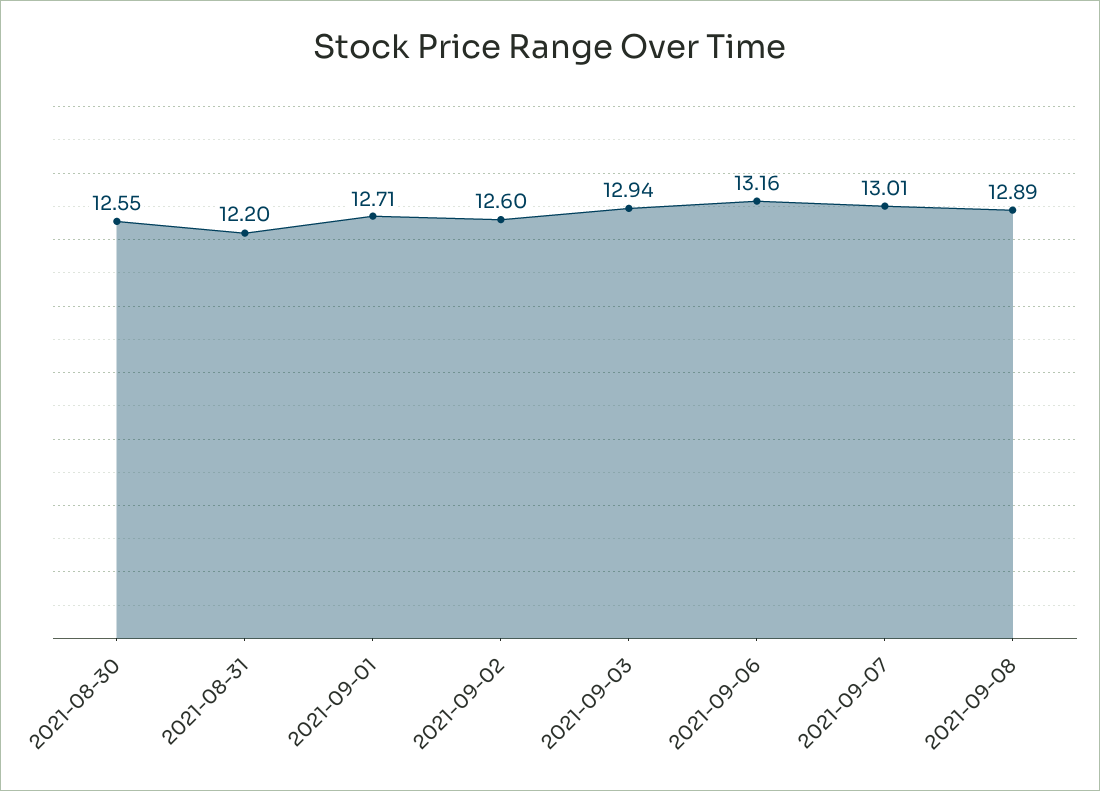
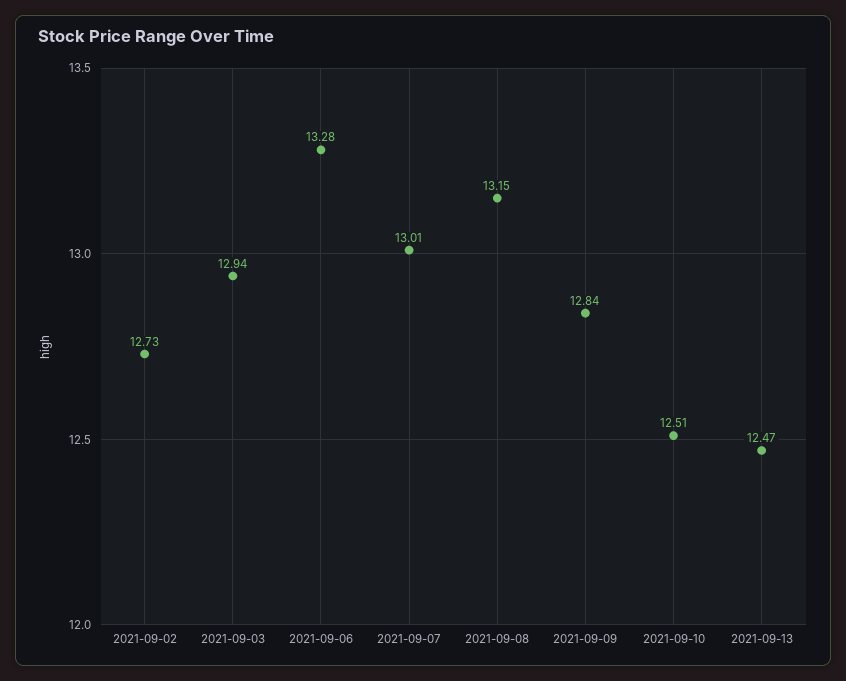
2021-08-30: 12.55 -> none
2021-08-31: 12.2 -> none
2021-09-01: 12.71 -> none
2021-09-02: 12.6 -> 12.73
2021-09-06: 13.16 -> 13.28
2021-09-08: 12.89 -> 13.15
2021-09-09: none -> 12.84
2021-09-10: none -> 12.51
2021-09-13: none -> 12.47

